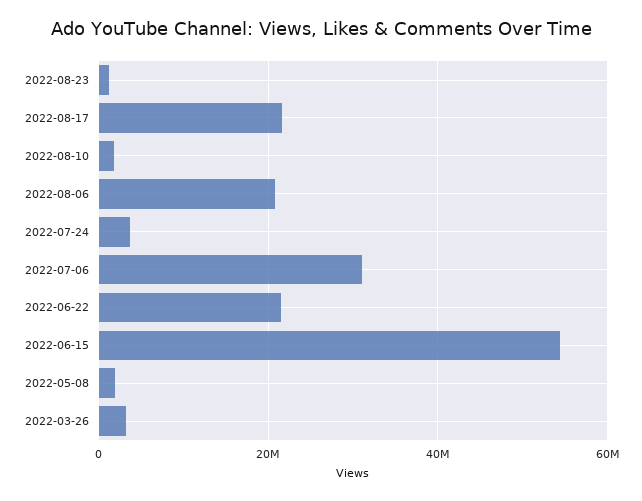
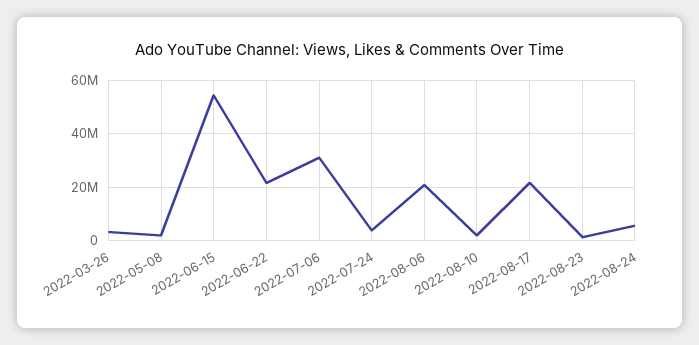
2022-08-24: none -> 5000000

